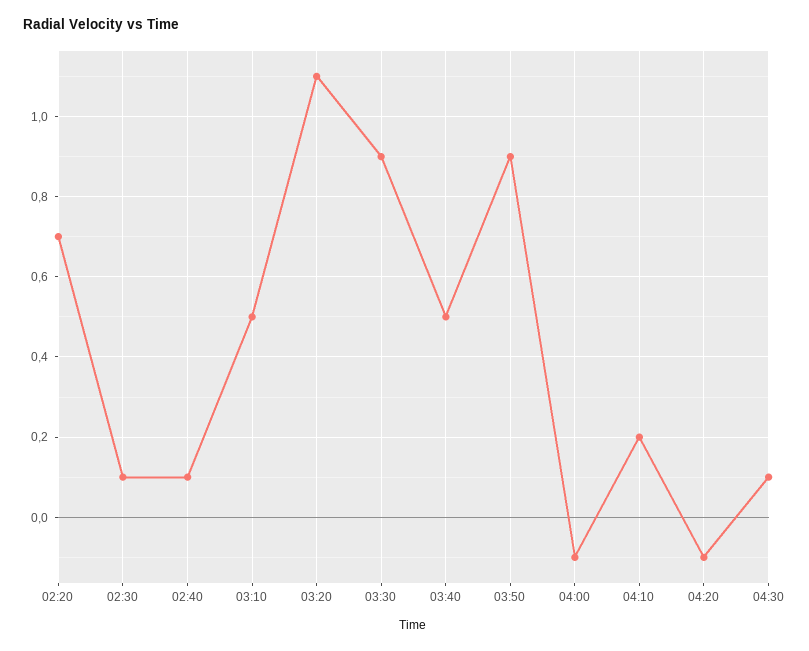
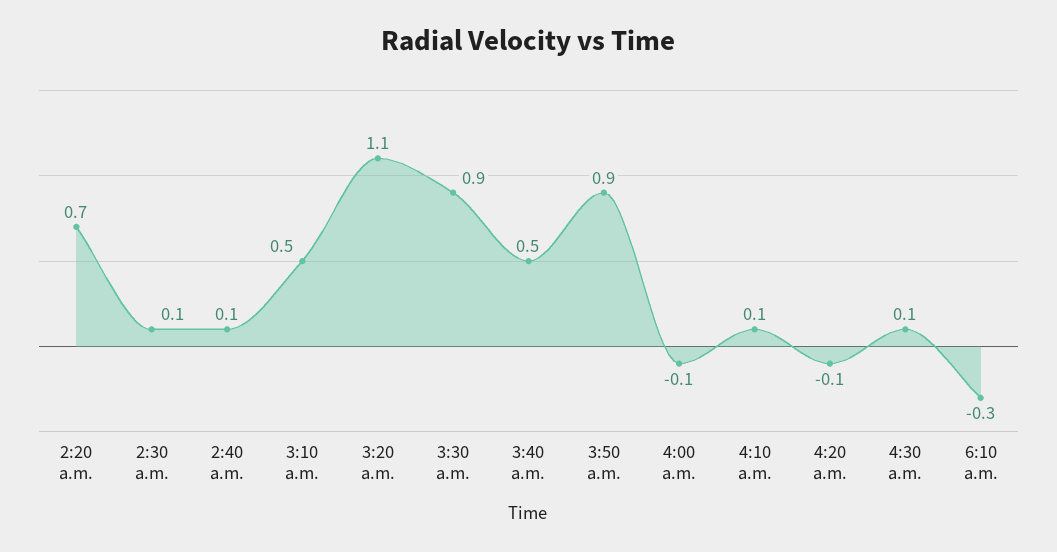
04:10: 0.2 -> 0.1
6:10 a.m.: none -> -0.3

